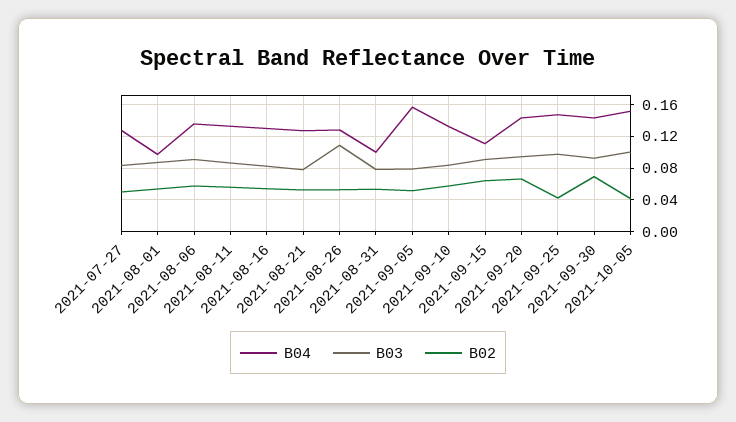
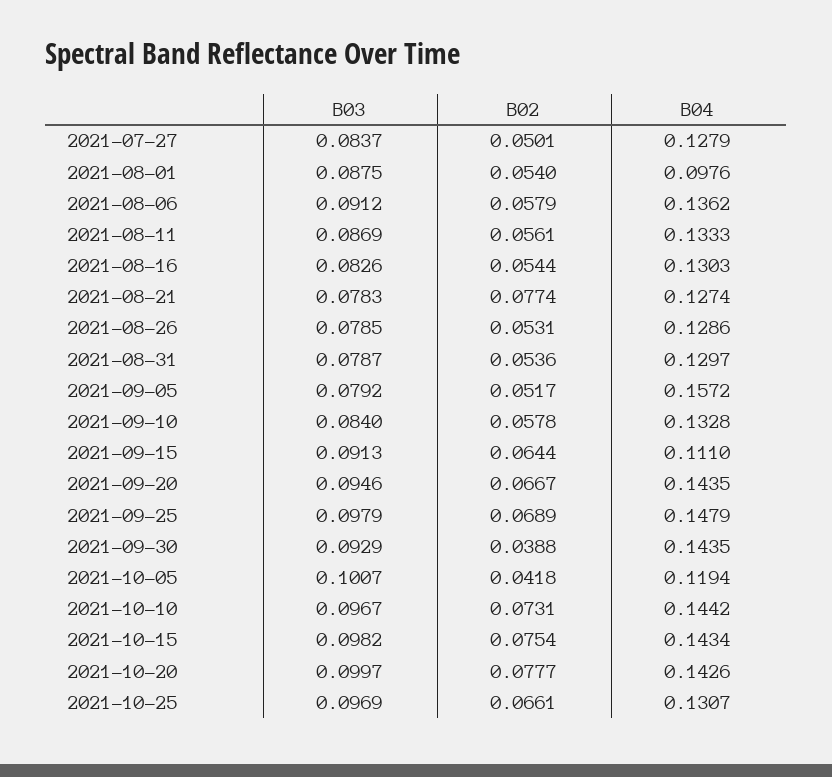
B02, 2021-08-21: 0.05 -> 0.0774
B03, 2021-08-26: 0.11 -> 0.0785
B04, 2021-08-31: 0.1 -> 0.1297
B02, 2021-09-25: 0.04 -> 0.0689
B02, 2021-09-30: 0.07 -> 0.0388
B04, 2021-10-05: 0.15 -> 0.1194
B03, 2021-10-10: none -> 0.0967
B02, 2021-10-10: none -> 0.0731
B04, 2021-10-10: none -> 0.1442
B03, 2021-10-15: none -> 0.0982
B02, 2021-10-15: none -> 0.0754
B04, 2021-10-15: none -> 0.1434
B03, 2021-10-20: none -> 0.0997
B02, 2021-10-20: none -> 0.0777
B04, 2021-10-20: none -> 0.1426
B03, 2021-10-25: none -> 0.0969
B02, 2021-10-25: none -> 0.0661
B04, 2021-10-25: none -> 0.1307

